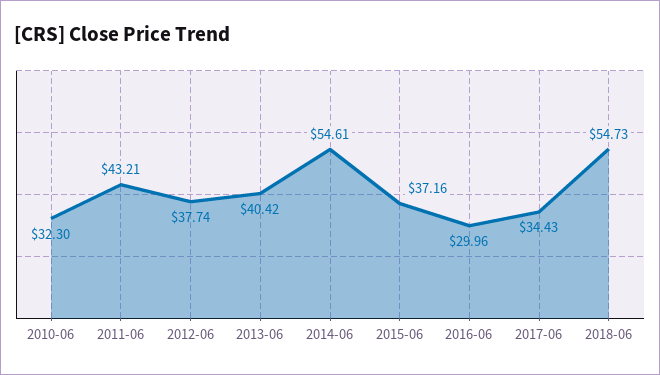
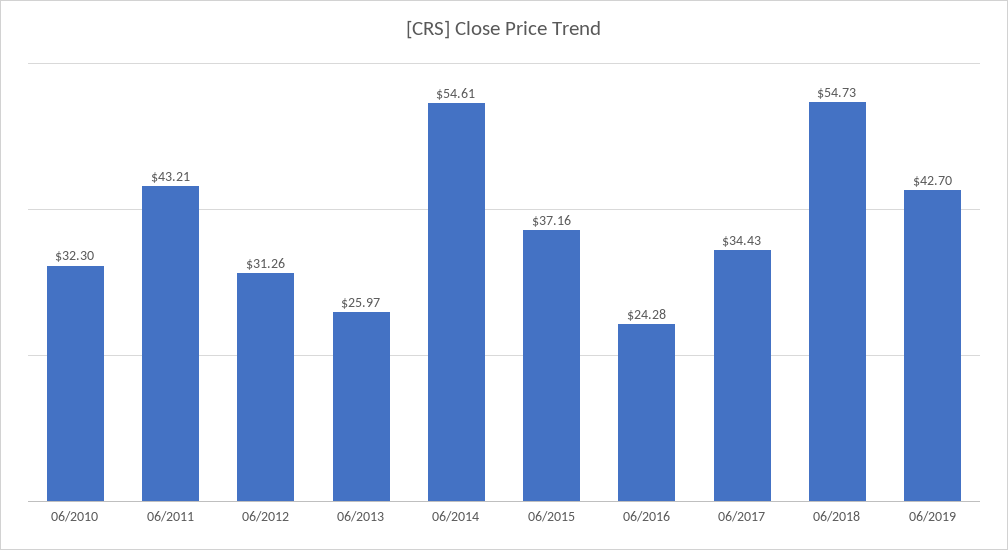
2012-06: 37.74 -> 31.26
2013-06: 40.42 -> 25.97
2016-06: 29.96 -> 24.28
06/2019: none -> 42.7

